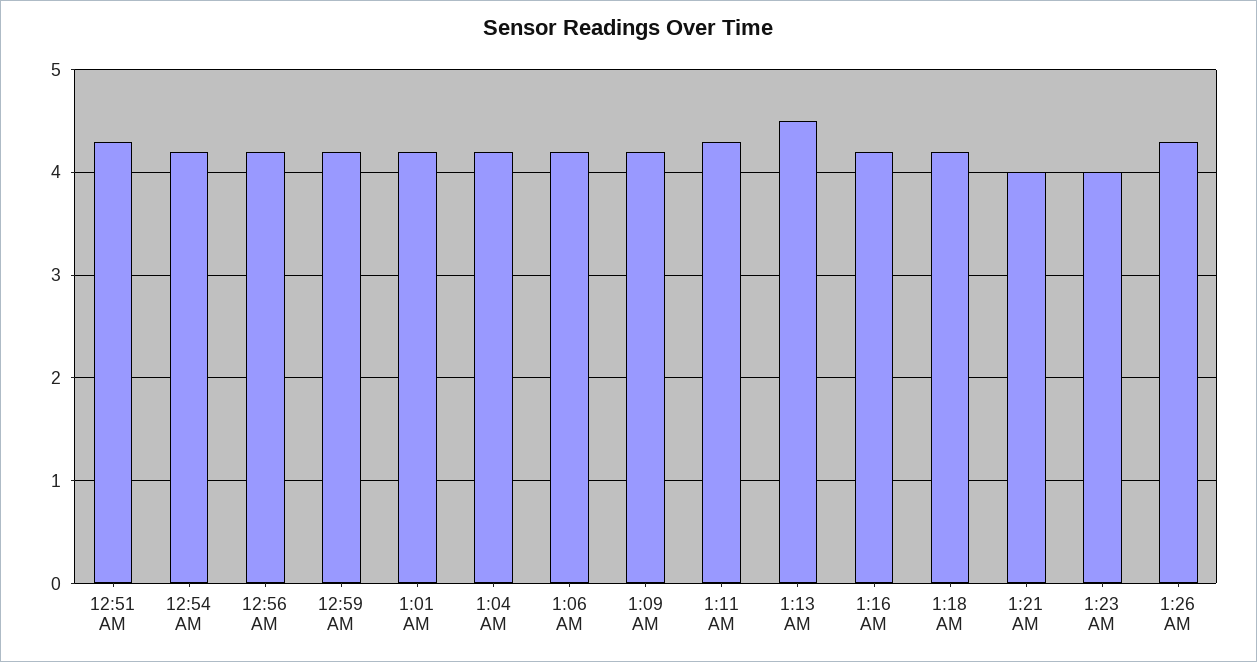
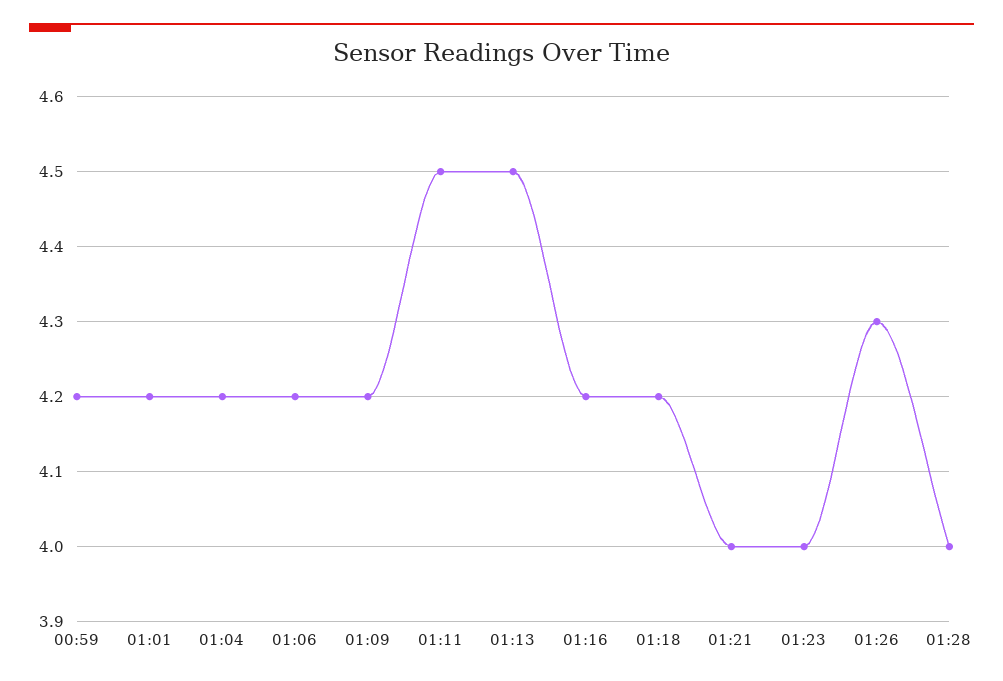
12:51 AM: 4.3 -> none
12:54 AM: 4.2 -> none
12:56 AM: 4.2 -> none
1:11 AM: 4.3 -> 4.5
01:28: none -> 4

